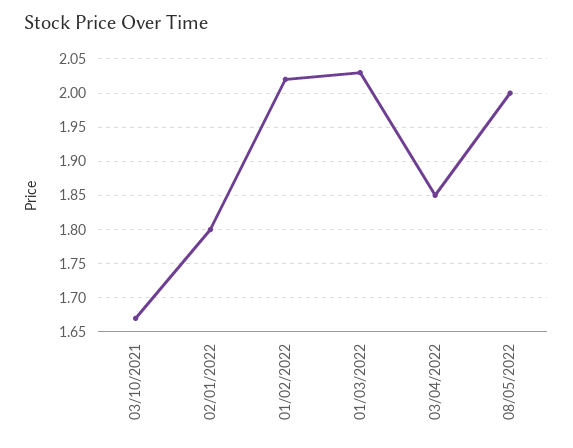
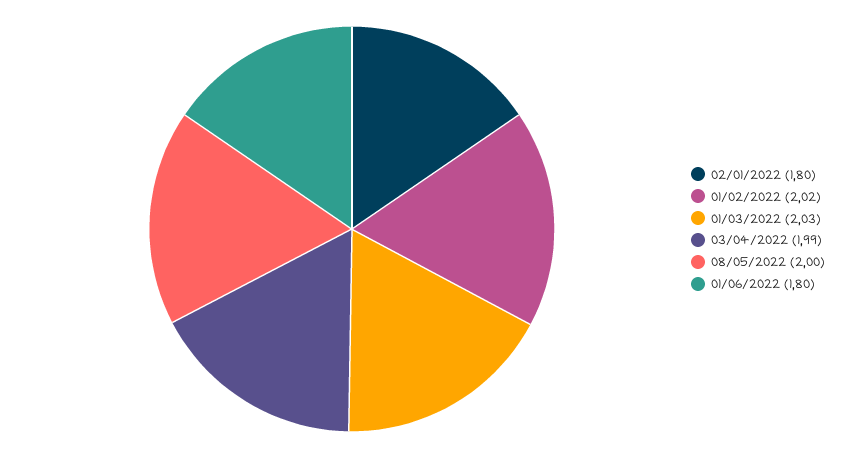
03/10/2021: 1.67 -> none
03/04/2022: 1.85 -> 1.99
01/06/2022: none -> 1.8

